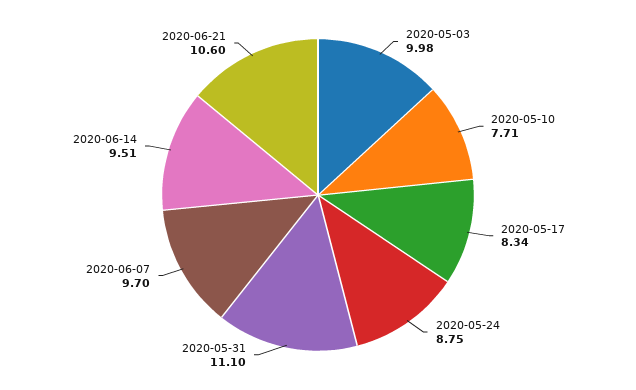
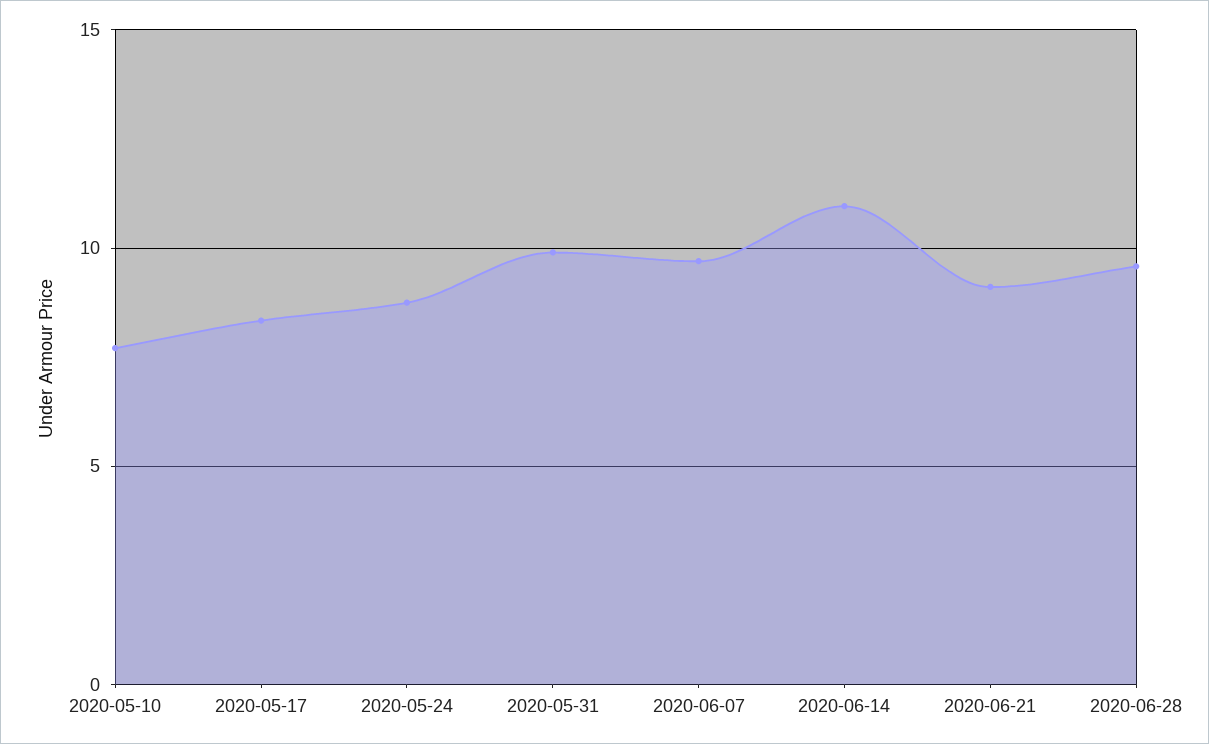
2020-05-03: 9.98 -> none
2020-05-31: 11.1 -> 10
2020-06-14: 9.51 -> 11
2020-06-21: 10.6 -> 9
2020-06-28: none -> 9.5

